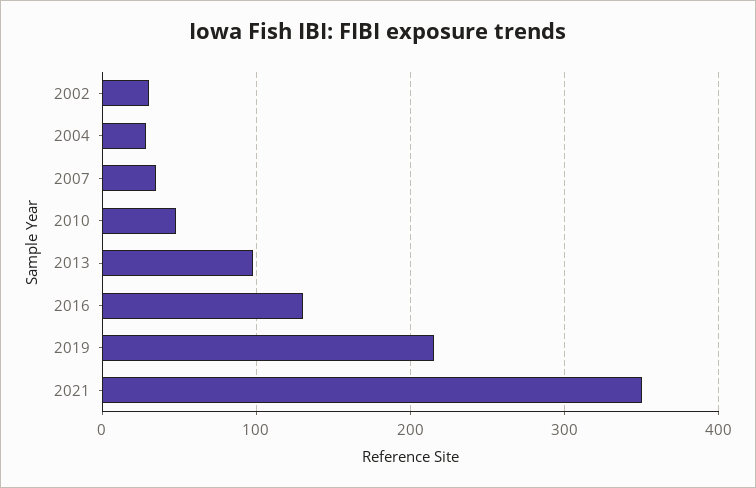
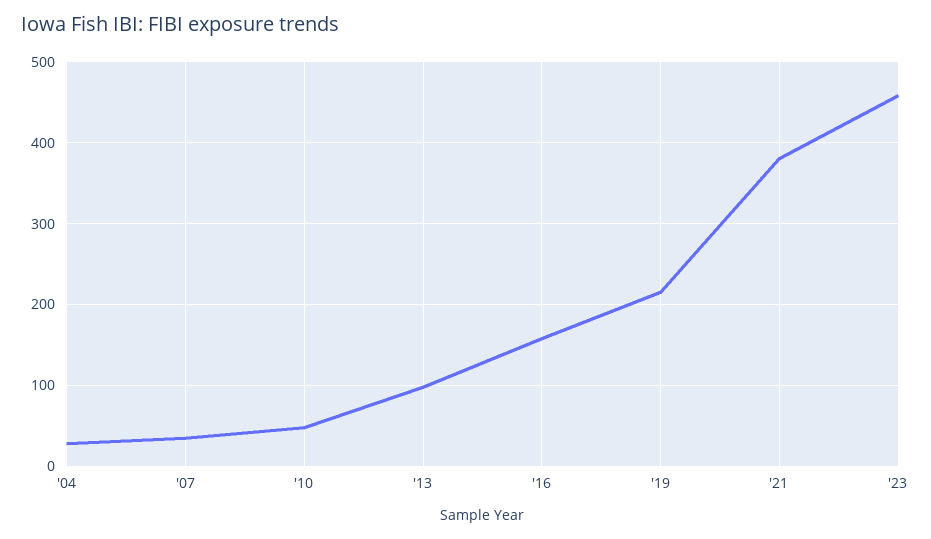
2002: 30 -> none
2016: 130 -> 160
2021: 350 -> 380
'23: none -> 460

